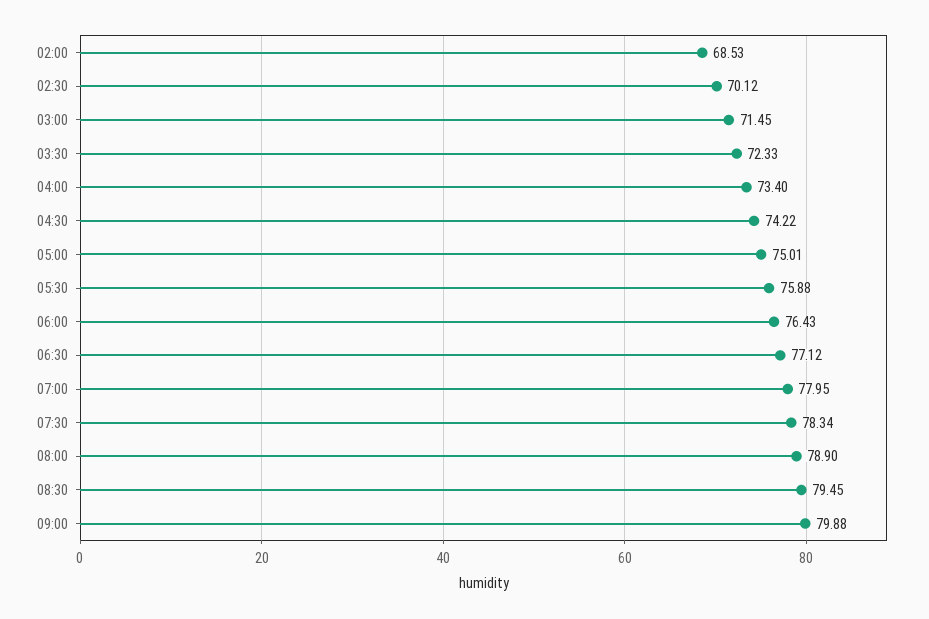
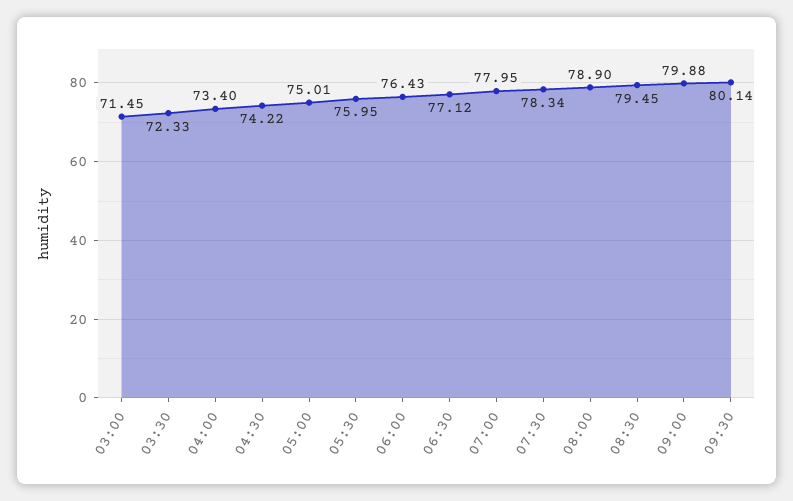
02:00: 68.53 -> none
02:30: 70.12 -> none
05:30: 75.88 -> 75.95
09:30: none -> 80.14

